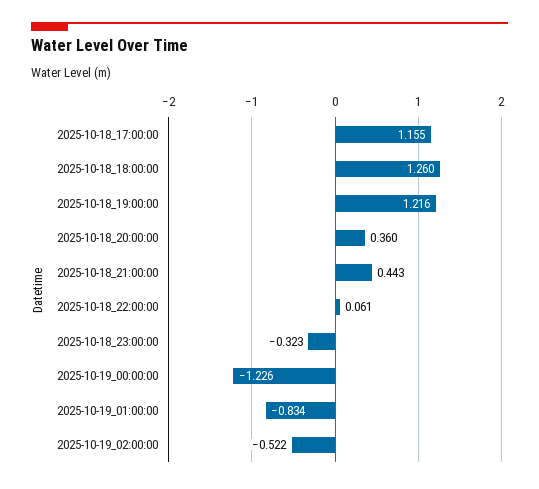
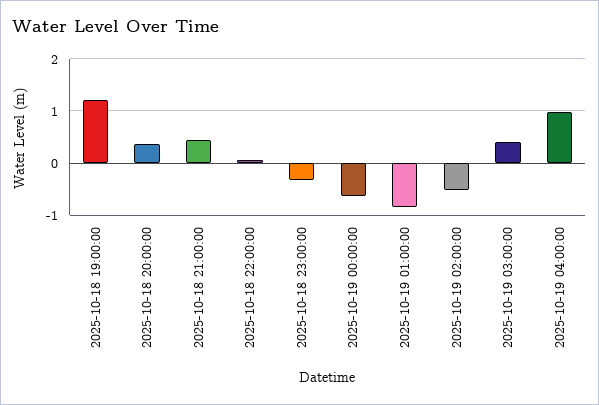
2025-10-18_17:00:00: 1.155 -> none
2025-10-18_18:00:00: 1.26 -> none
2025-10-19_00:00:00: -1.226 -> -0.6
2025-10-19 03:00:00: none -> 0.4
2025-10-19 04:00:00: none -> 1

